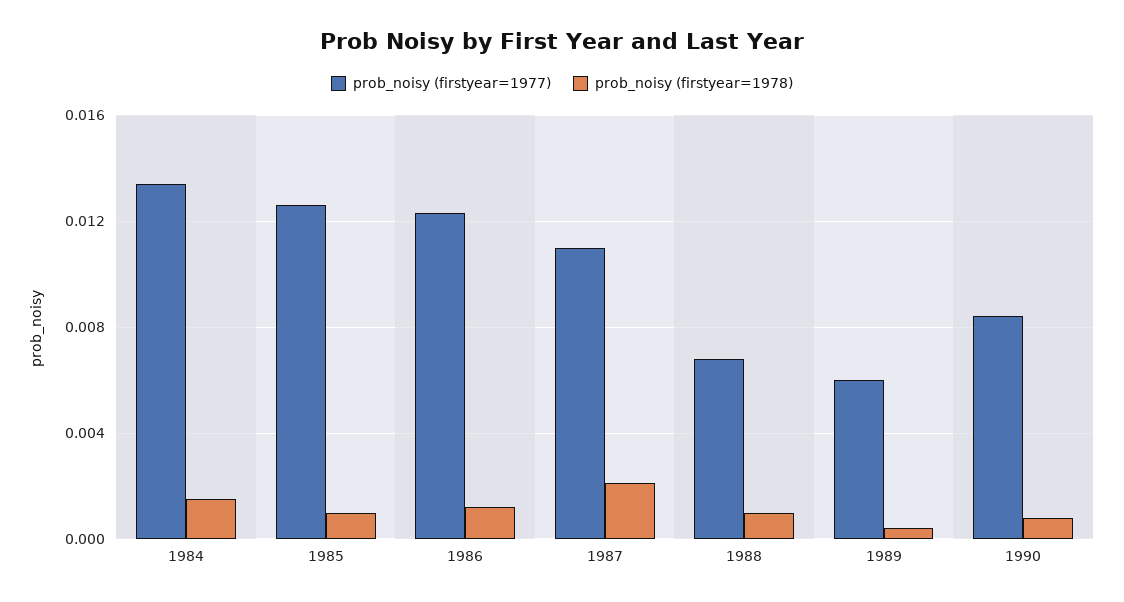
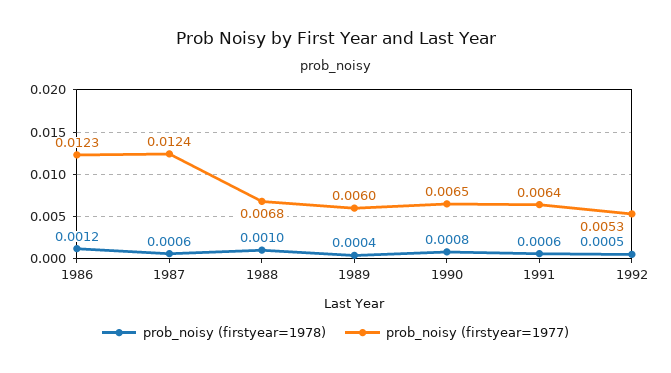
prob_noisy (firstyear=1977), 1984: 0.0135 -> none
prob_noisy (firstyear=1978), 1984: 0.0015 -> none
prob_noisy (firstyear=1977), 1985: 0.0125 -> none
prob_noisy (firstyear=1978), 1985: 0.001 -> none
prob_noisy (firstyear=1977), 1987: 0.011 -> 0.0124
prob_noisy (firstyear=1978), 1987: 0.002 -> 0.0006
prob_noisy (firstyear=1977), 1990: 0.0085 -> 0.0065
prob_noisy (firstyear=1978), 1991: none -> 0.0006
prob_noisy (firstyear=1977), 1991: none -> 0.0064
prob_noisy (firstyear=1978), 1992: none -> 0.0005
prob_noisy (firstyear=1977), 1992: none -> 0.0053

